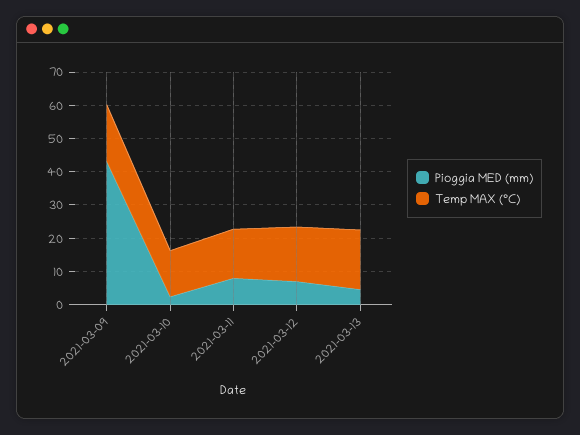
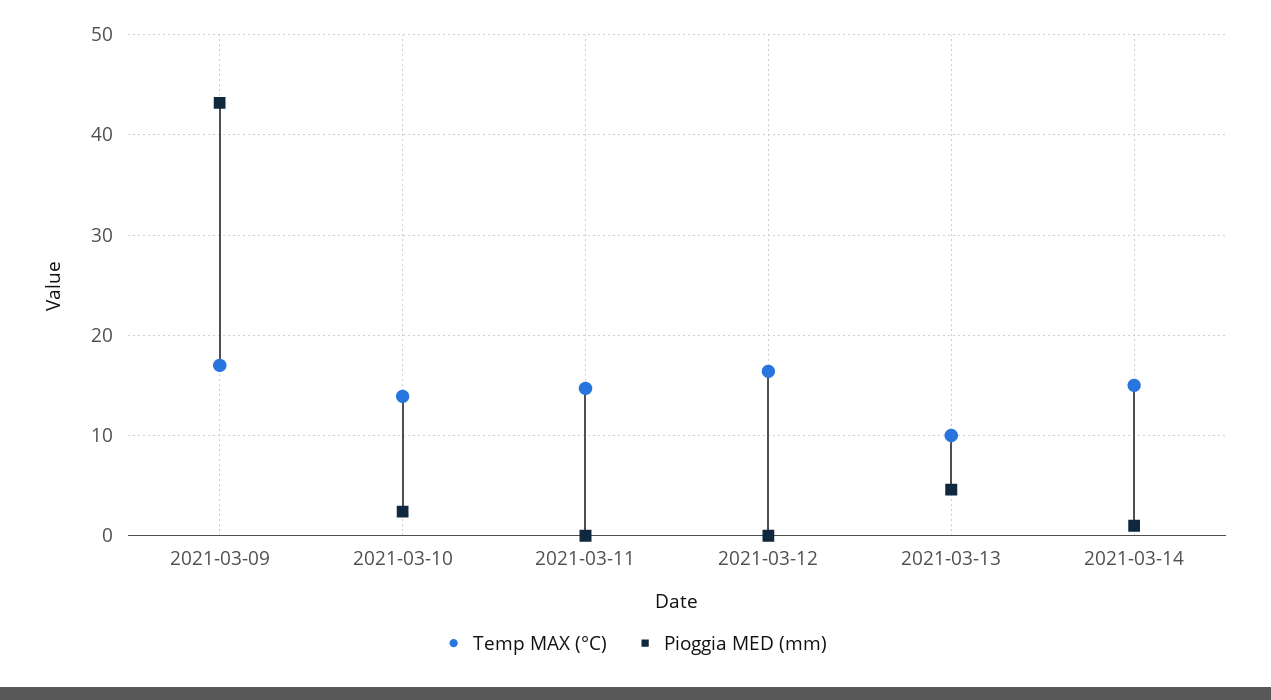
Pioggia MED (mm), 2021-03-11: 7.5 -> 0
Pioggia MED (mm), 2021-03-12: 7.5 -> 0
Temp MAX (°C), 2021-03-13: 17.5 -> 10
Temp MAX (°C), 2021-03-14: none -> 15
Pioggia MED (mm), 2021-03-14: none -> 1

